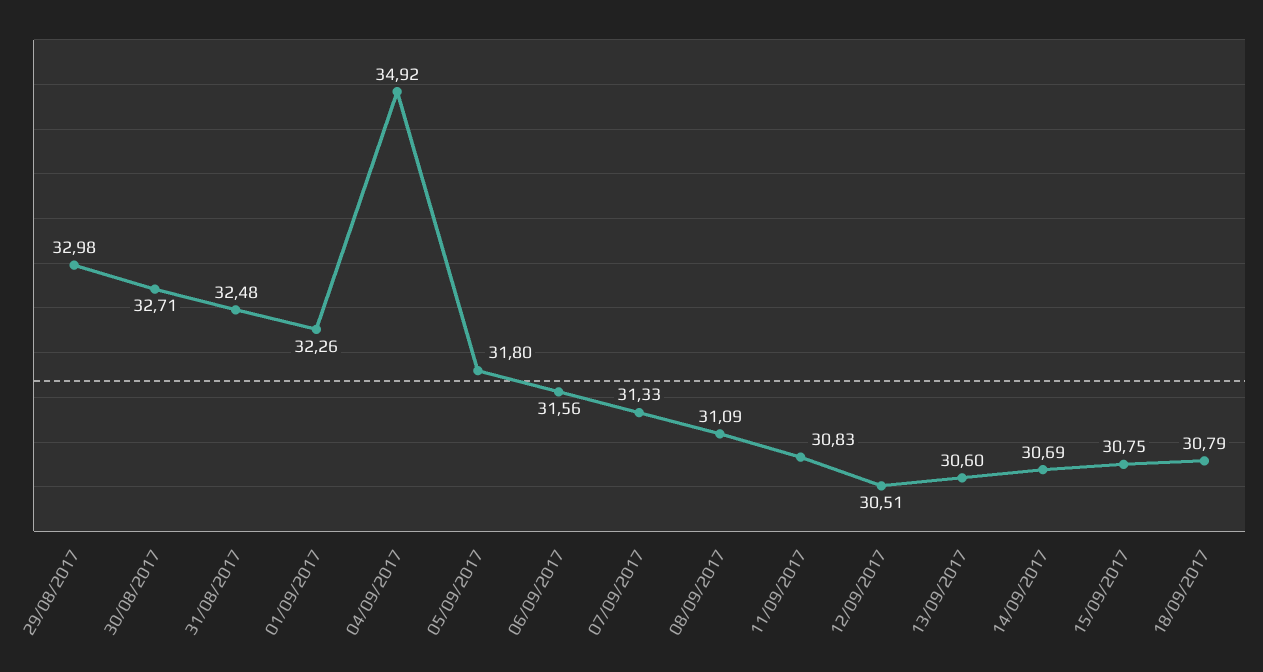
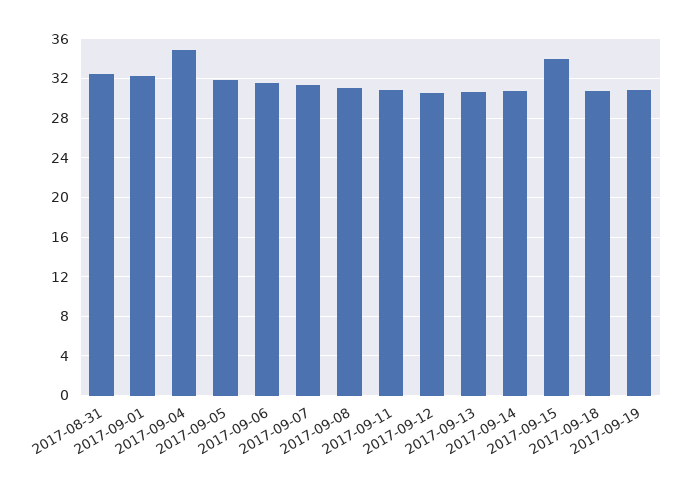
29/08/2017: 32.98 -> none
30/08/2017: 32.71 -> none
15/09/2017: 30.75 -> 34
2017-09-19: none -> 31

